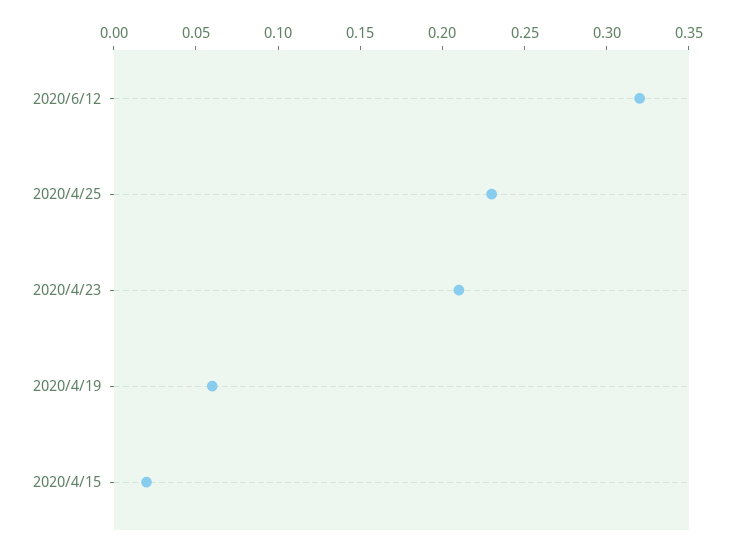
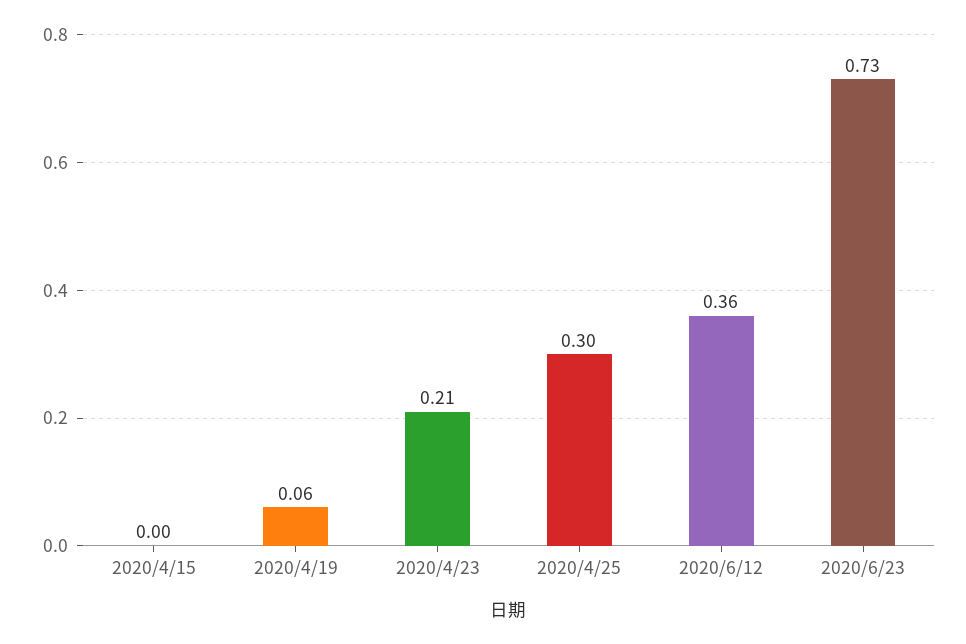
2020/6/12: 0.32 -> 0.36
2020/4/25: 0.23 -> 0.3
2020/4/15: 0.02 -> 0
2020/6/23: none -> 0.73

